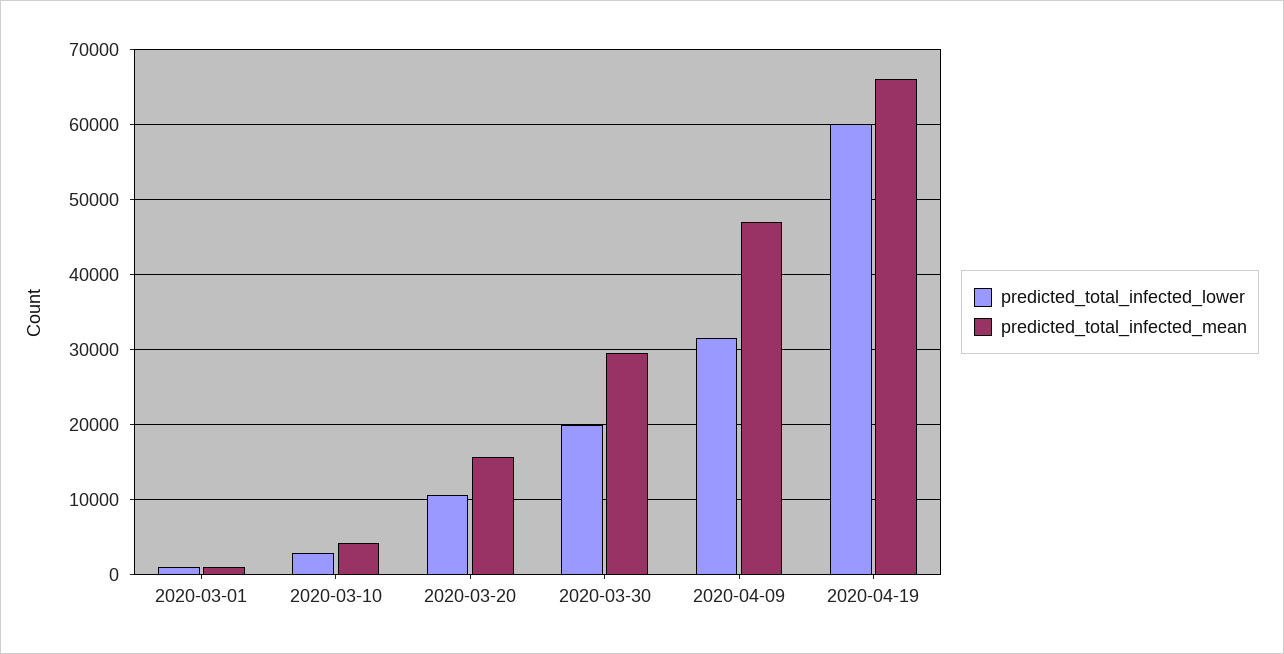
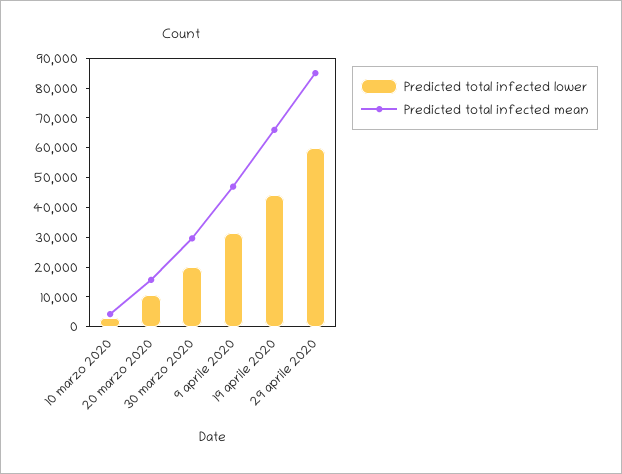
predicted_total_infected_lower, 2020-03-01: 1000 -> none
predicted_total_infected_mean, 2020-03-01: 1000 -> none
predicted_total_infected_lower, 2020-04-19: 60000 -> 45000
predicted_total_infected_lower, 29 aprile 2020: none -> 60000
predicted_total_infected_mean, 29 aprile 2020: none -> 85000

